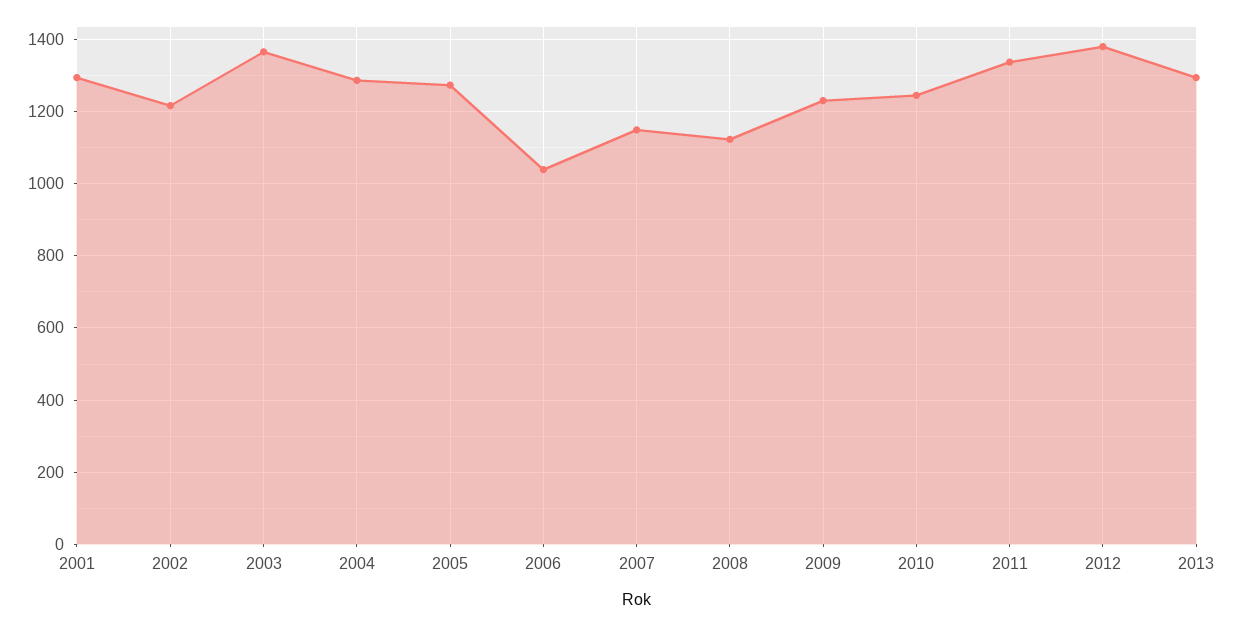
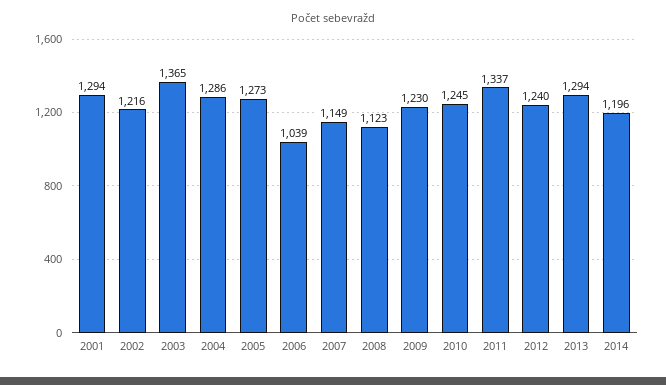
2012: 1380 -> 1240
2014: none -> 1196

